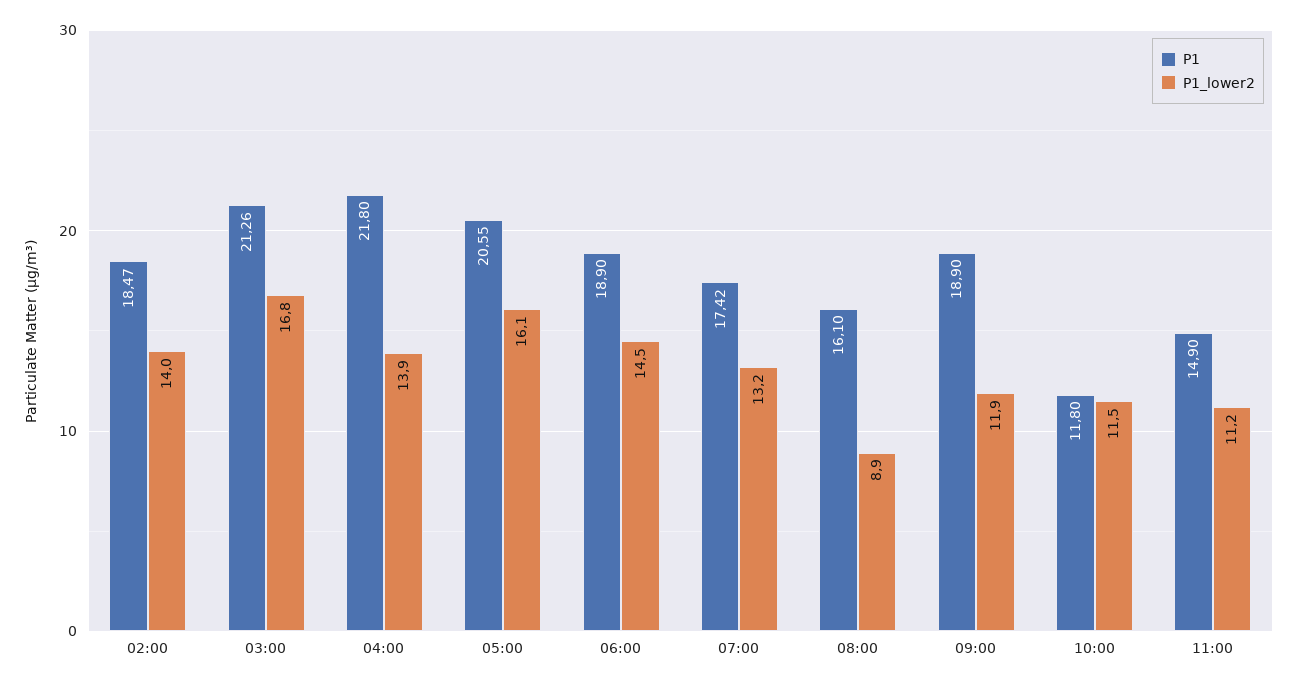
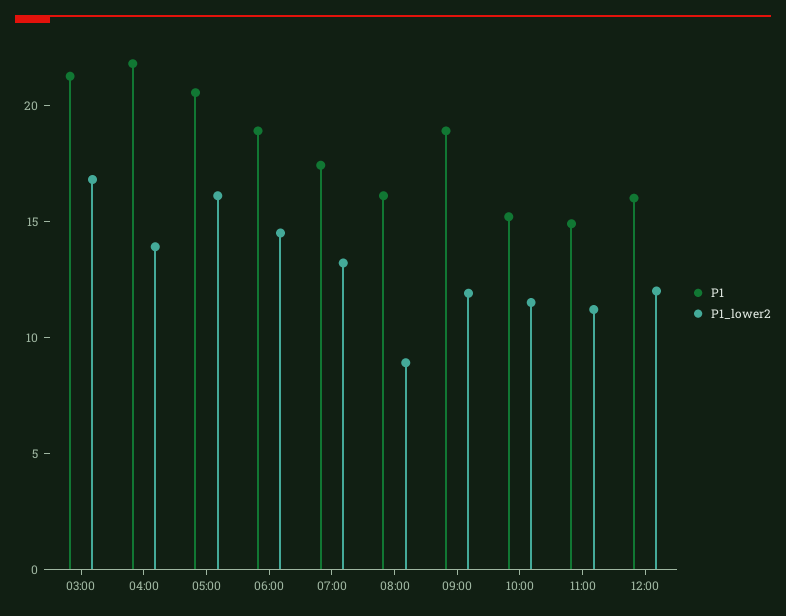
P1, 02:00: 18.47 -> none
P1_lower2, 02:00: 14 -> none
P1, 10:00: 11.8 -> 15
P1, 12:00: none -> 16
P1_lower2, 12:00: none -> 12

